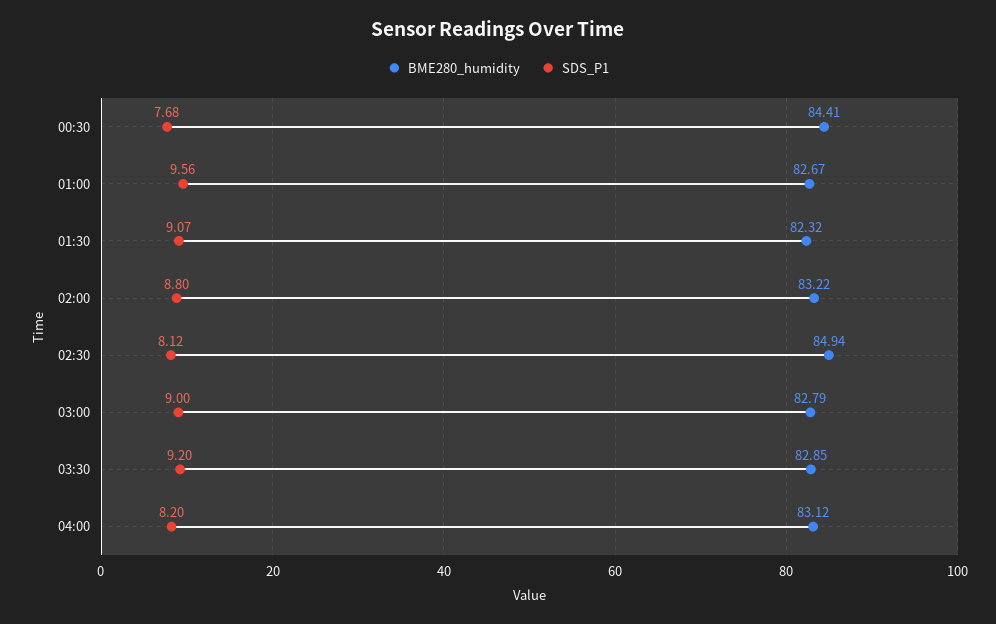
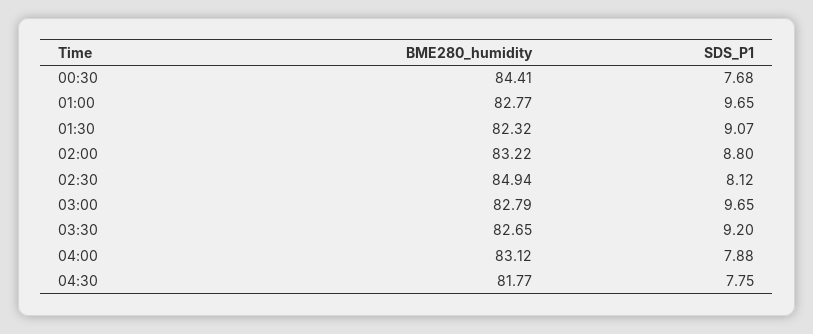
BME280_humidity, 01:00: 82.67 -> 82.77
SDS_P1, 01:00: 9.56 -> 9.65
SDS_P1, 03:00: 9 -> 9.65
BME280_humidity, 03:30: 82.85 -> 82.65
SDS_P1, 04:00: 8.2 -> 7.88
BME280_humidity, 04:30: none -> 81.77
SDS_P1, 04:30: none -> 7.75

